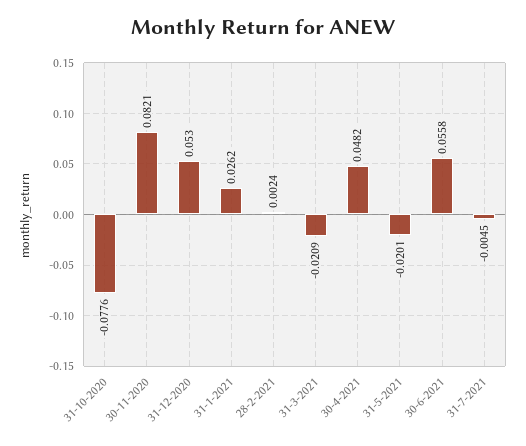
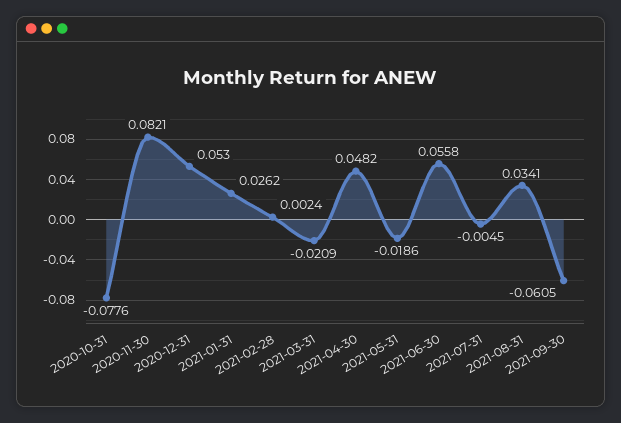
31-5-2021: -0.0201 -> -0.0186
2021-08-31: none -> 0.0341
2021-09-30: none -> -0.0605

